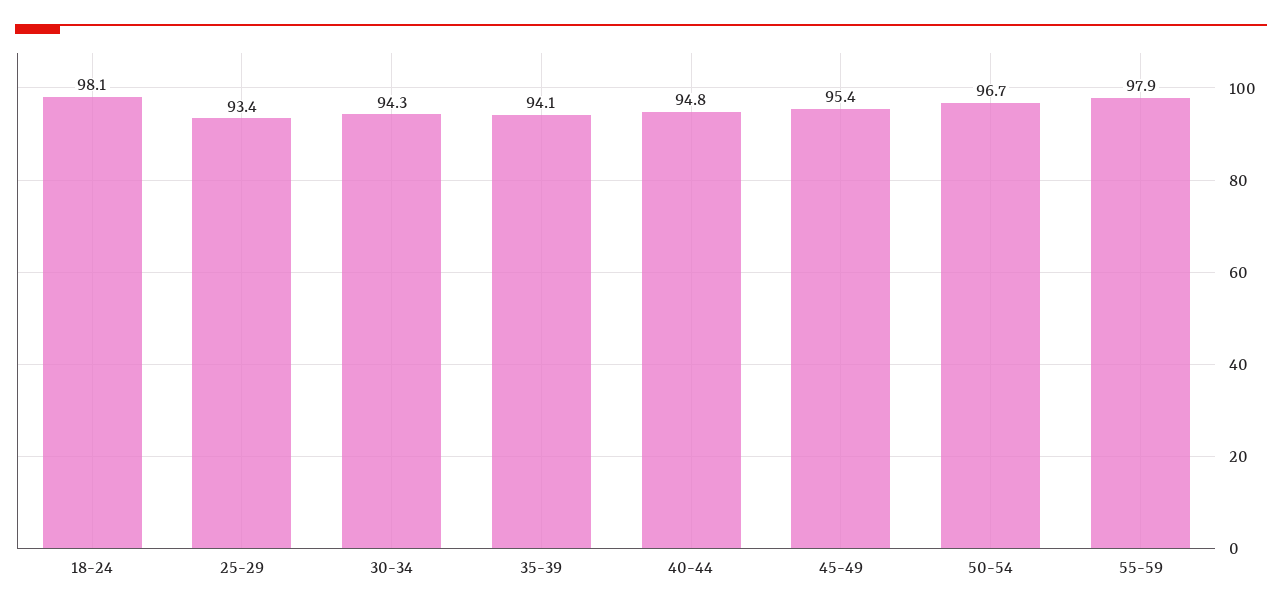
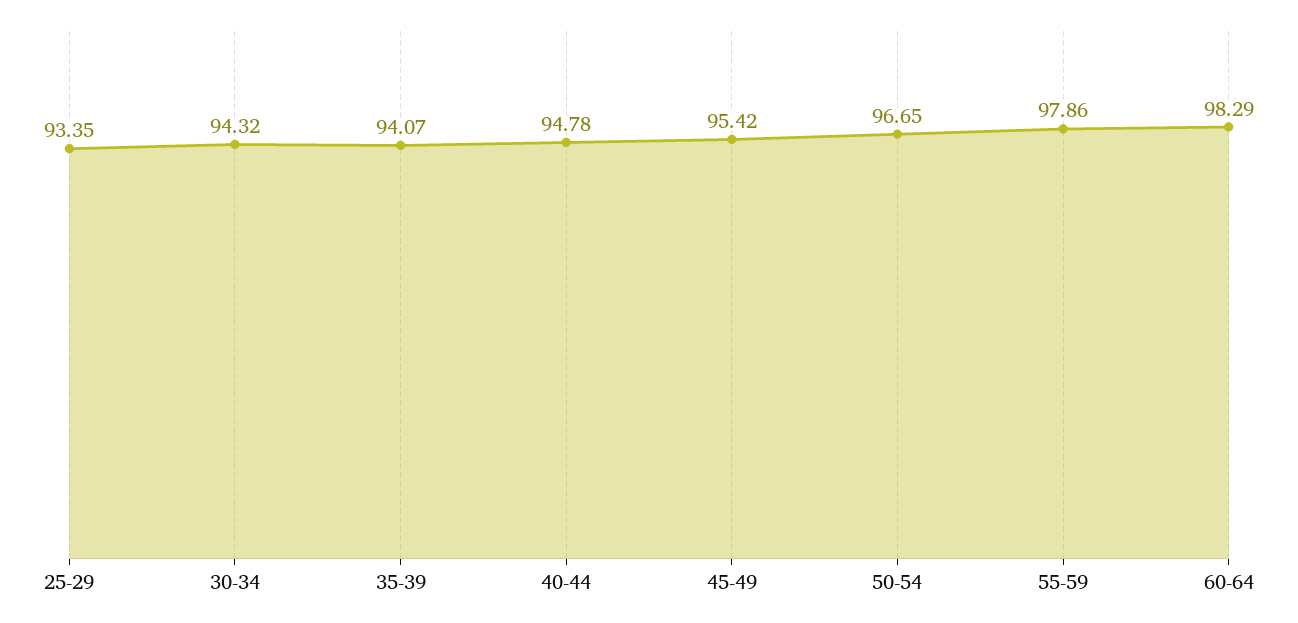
18-24: 98.1 -> none
60-64: none -> 98.29

